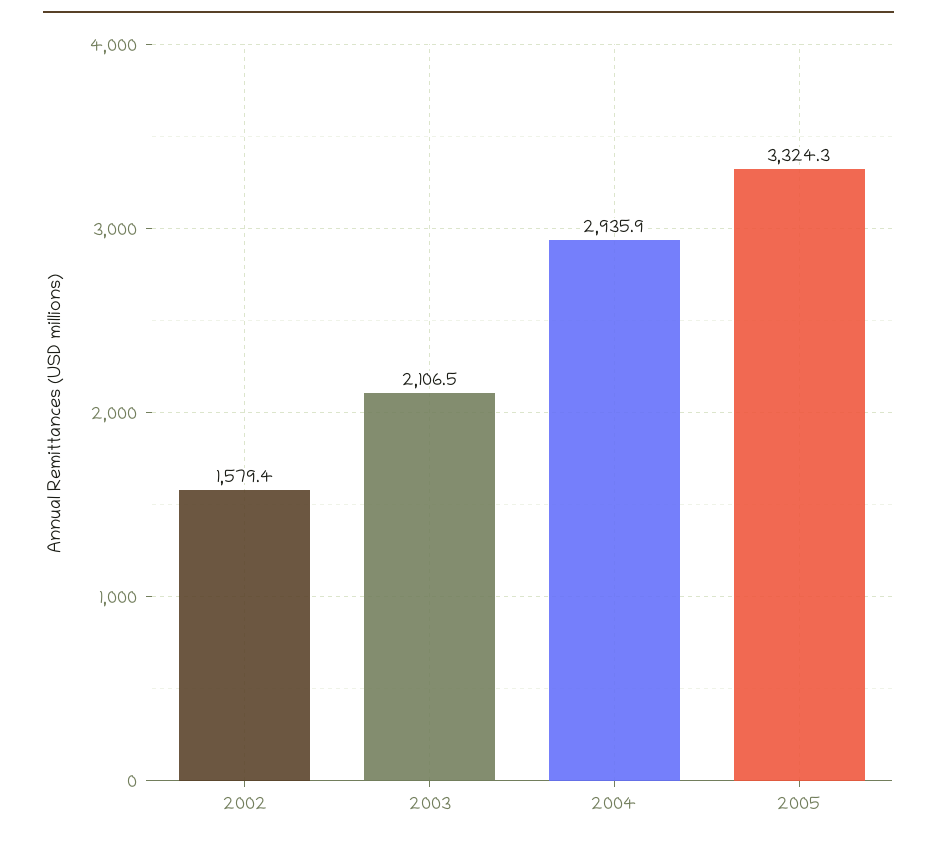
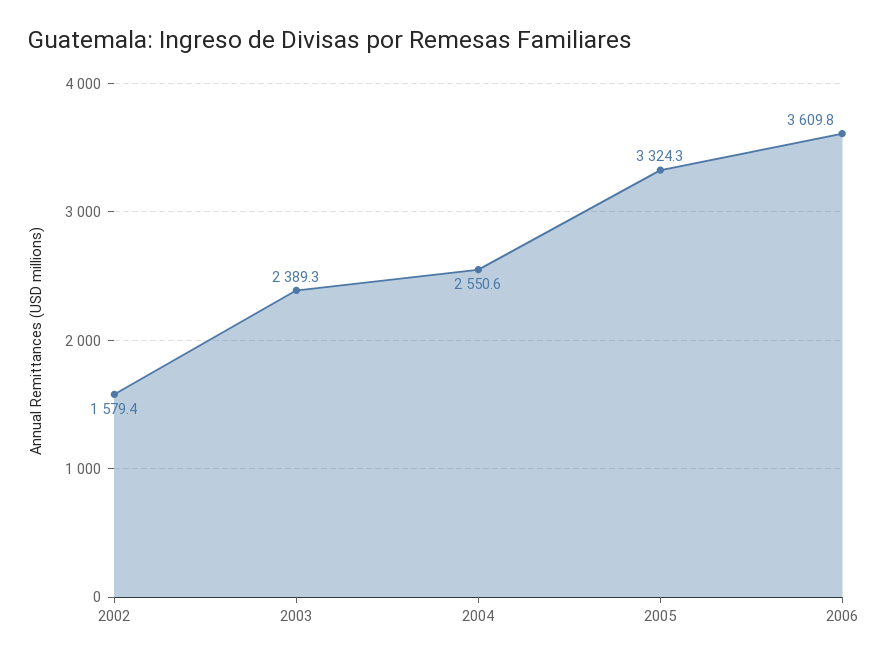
2003: 2106.5 -> 2389.3
2004: 2935.9 -> 2550.6
2006: none -> 3609.8

